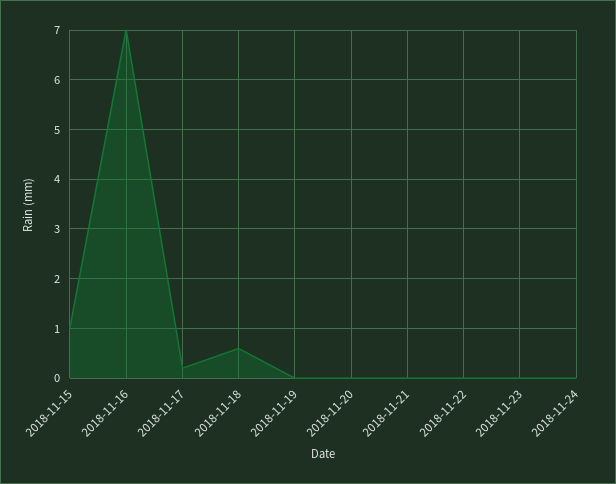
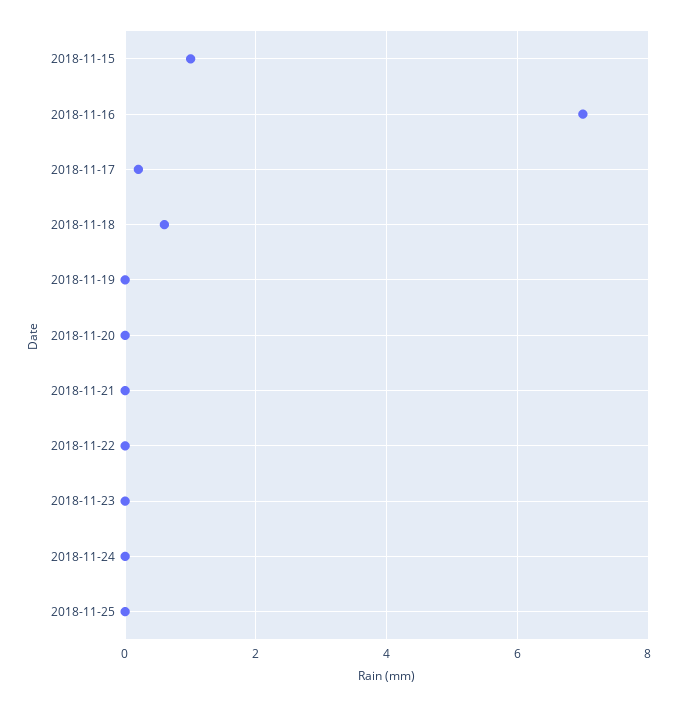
2018-11-25: none -> 0

